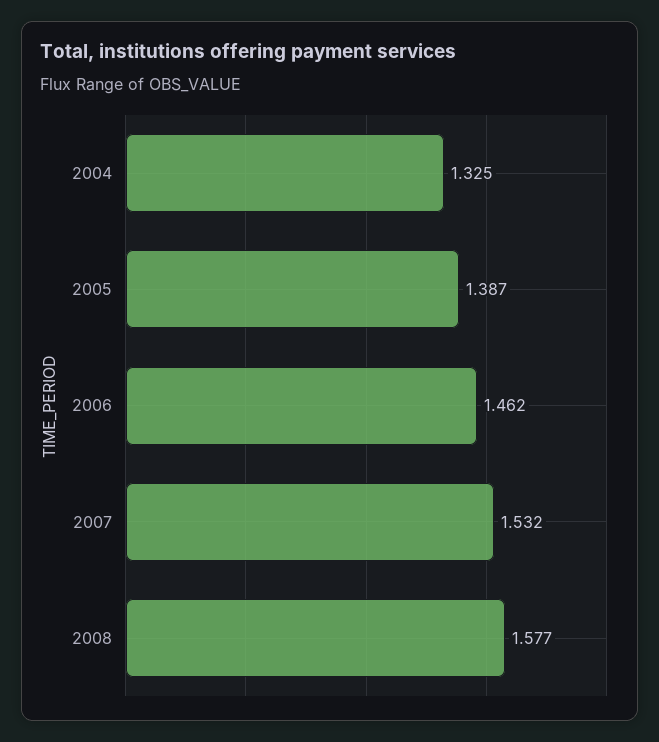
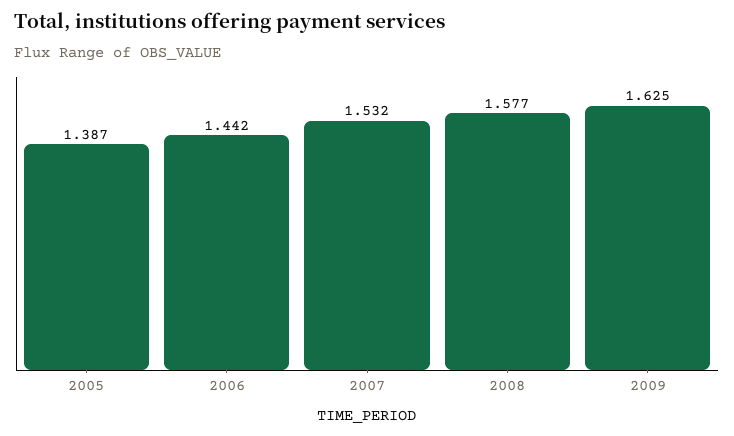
2004: 1.325 -> none
2006: 1.462 -> 1.442
2009: none -> 1.625

